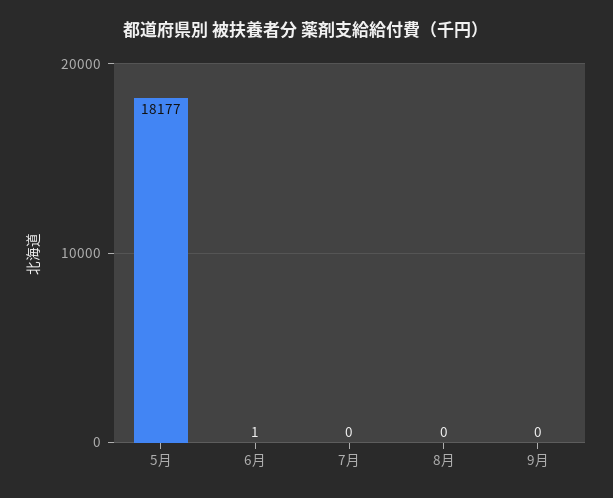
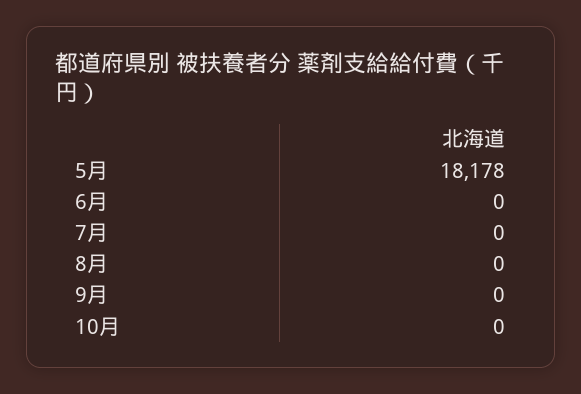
5月: 18177 -> 18178
6月: 1 -> 0
10月: none -> 0

